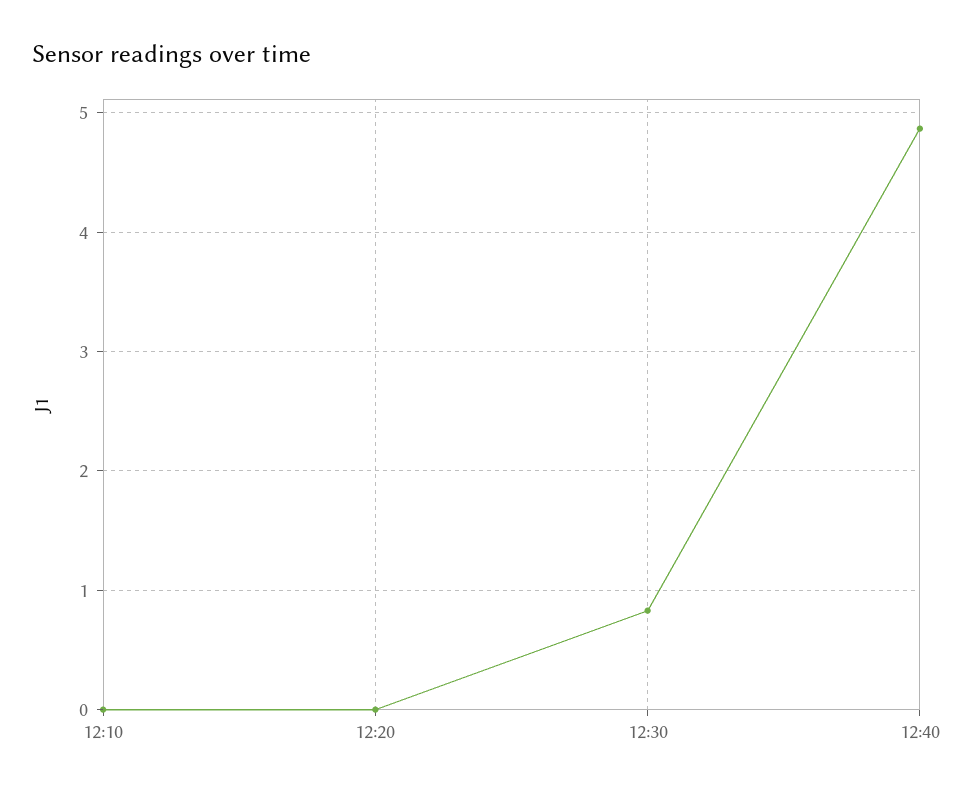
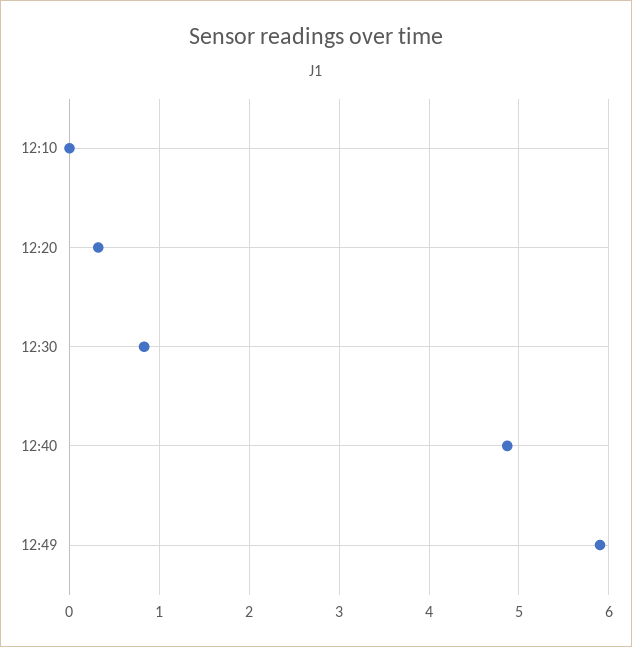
12:20: 0 -> 0.3
12:49: none -> 5.9

